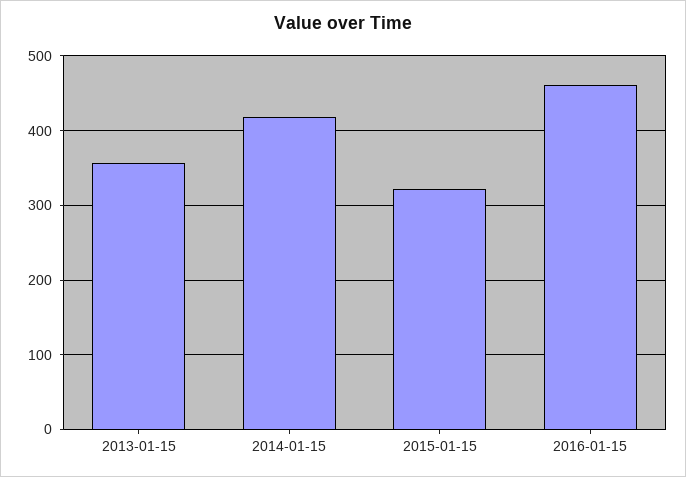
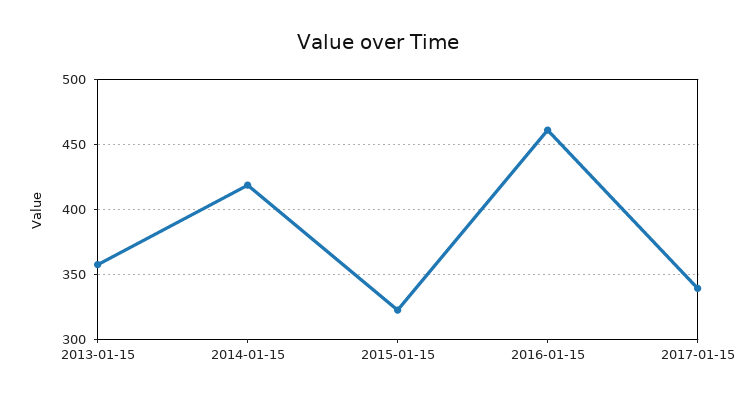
2017-01-15: none -> 340

